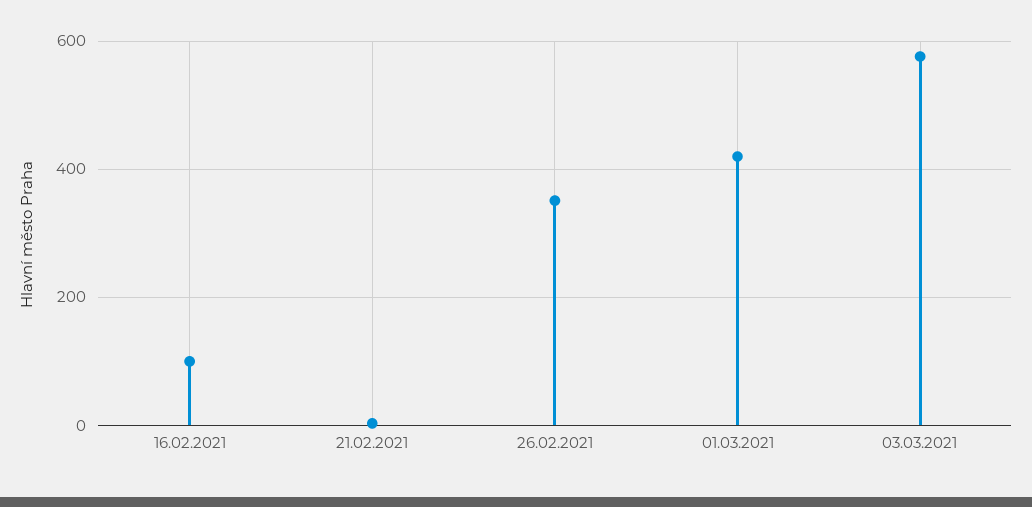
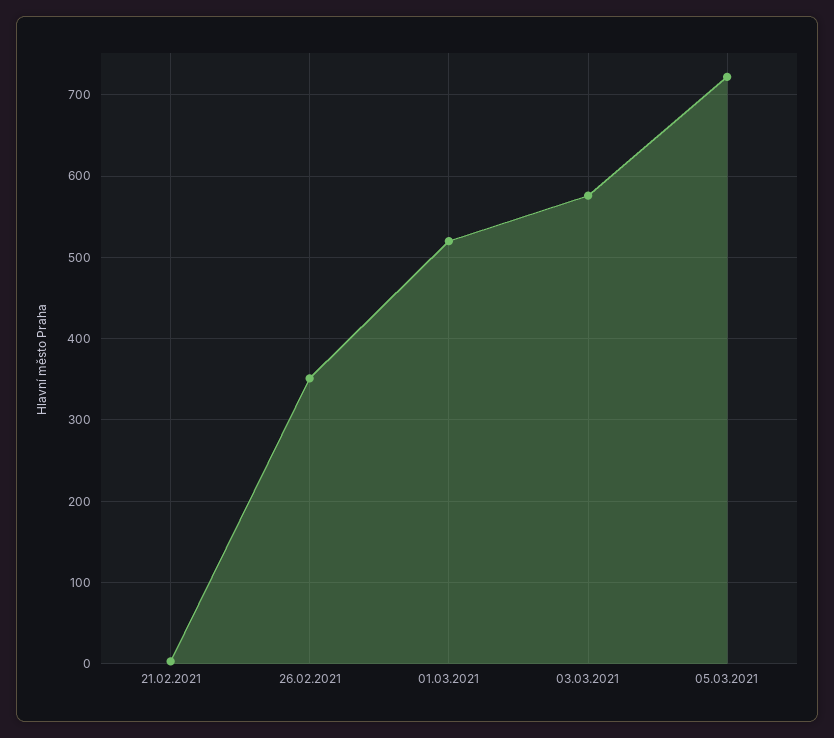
16.02.2021: 100 -> none
01.03.2021: 420 -> 520
05.03.2021: none -> 720

